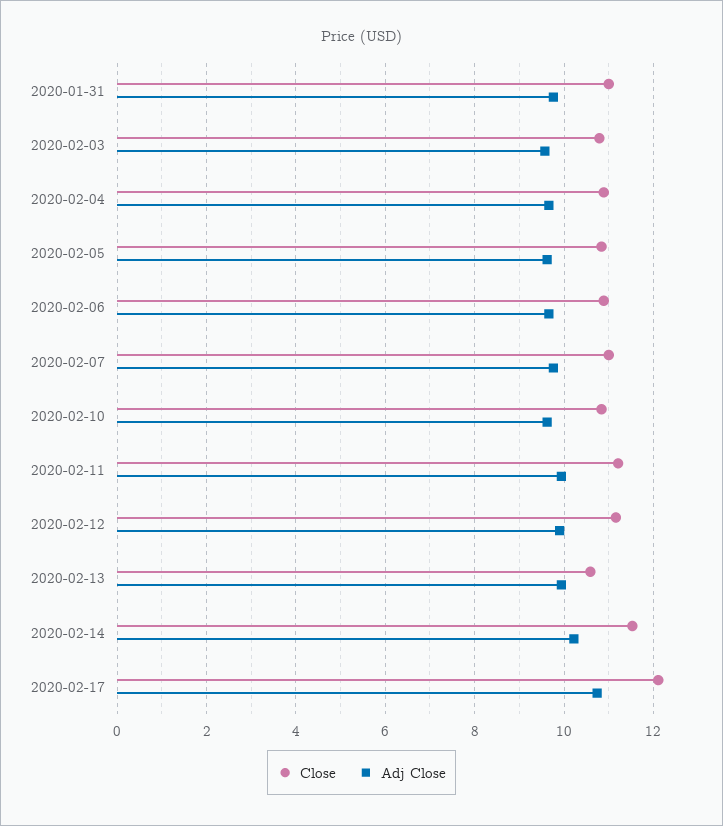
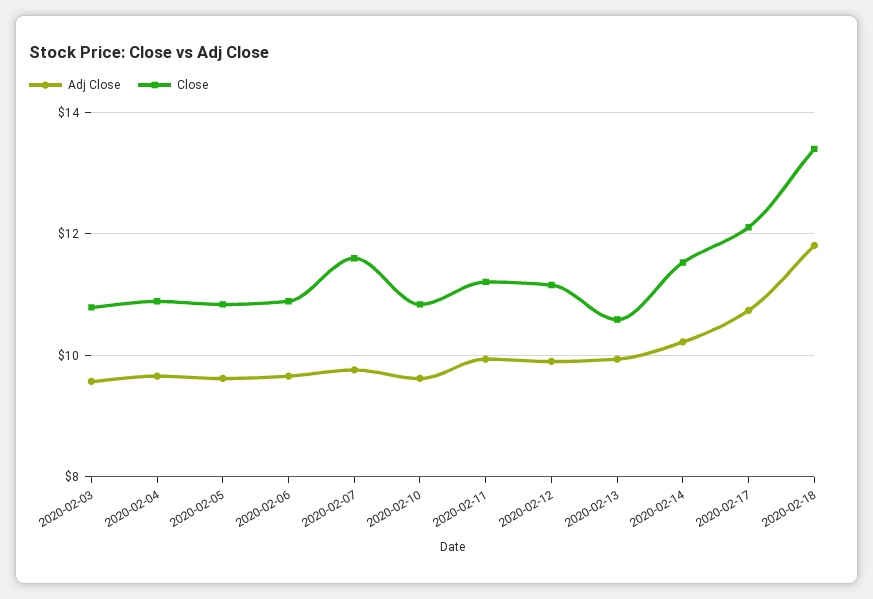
Close, 2020-01-31: 11 -> none
Adj Close, 2020-01-31: 9.8 -> none
Close, 2020-02-07: 11 -> 11.6
Adj Close, 2020-02-18: none -> 11.8
Close, 2020-02-18: none -> 13.4

